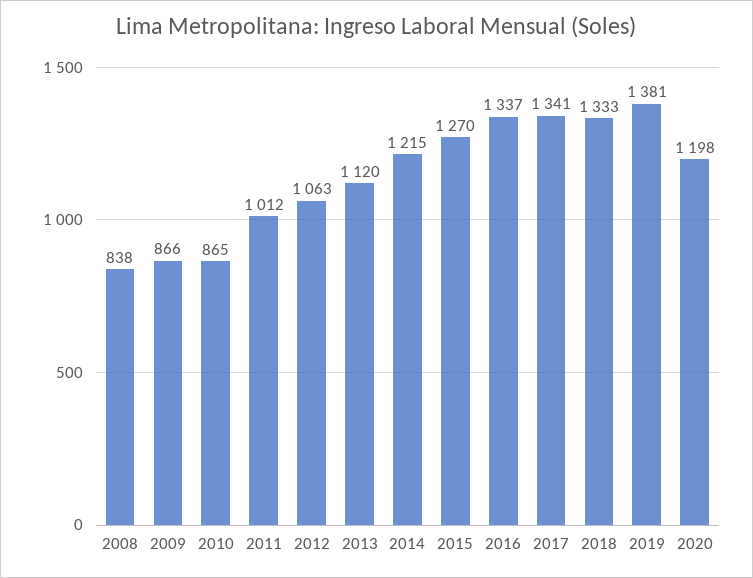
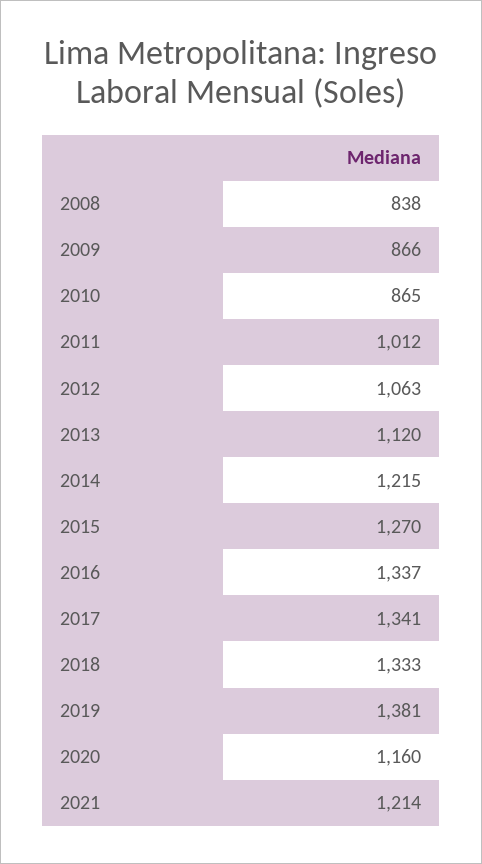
2020: 1198 -> 1160
2021: none -> 1214

